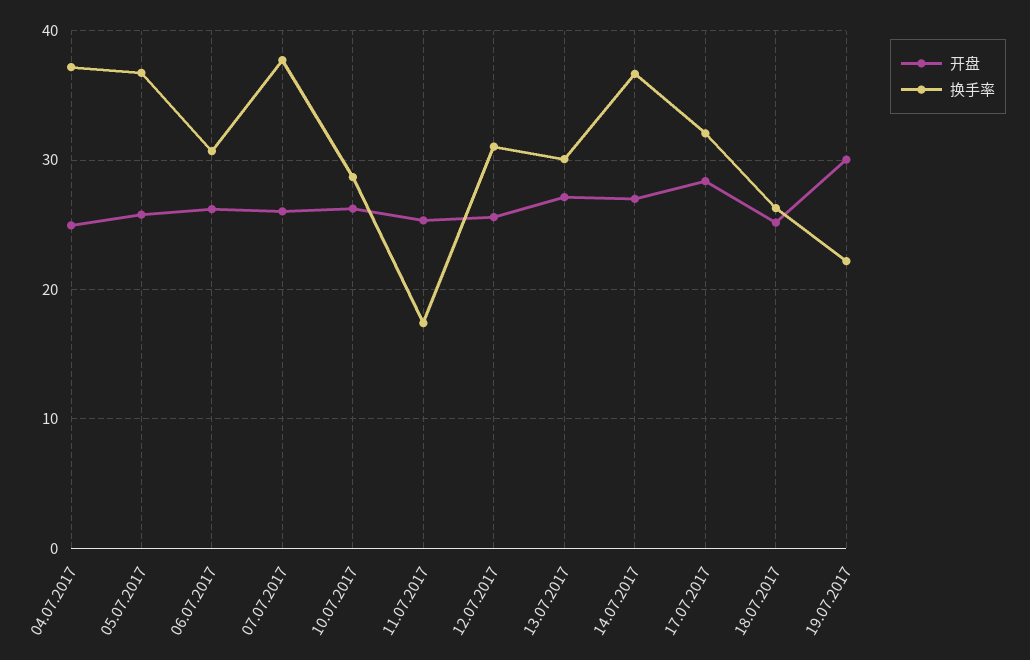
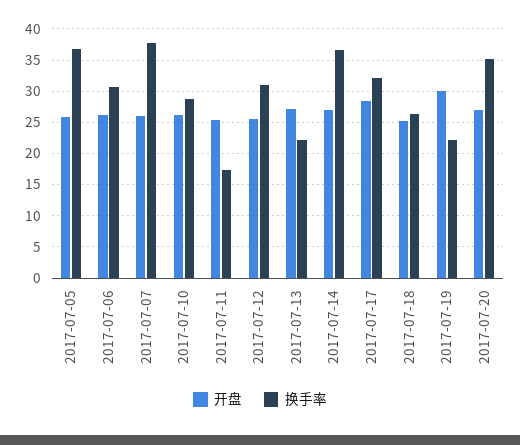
开盘, 04.07.2017: 25 -> none
换手率, 04.07.2017: 37 -> none
换手率, 13.07.2017: 30 -> 22
开盘, 2017-07-20: none -> 27
换手率, 2017-07-20: none -> 35

